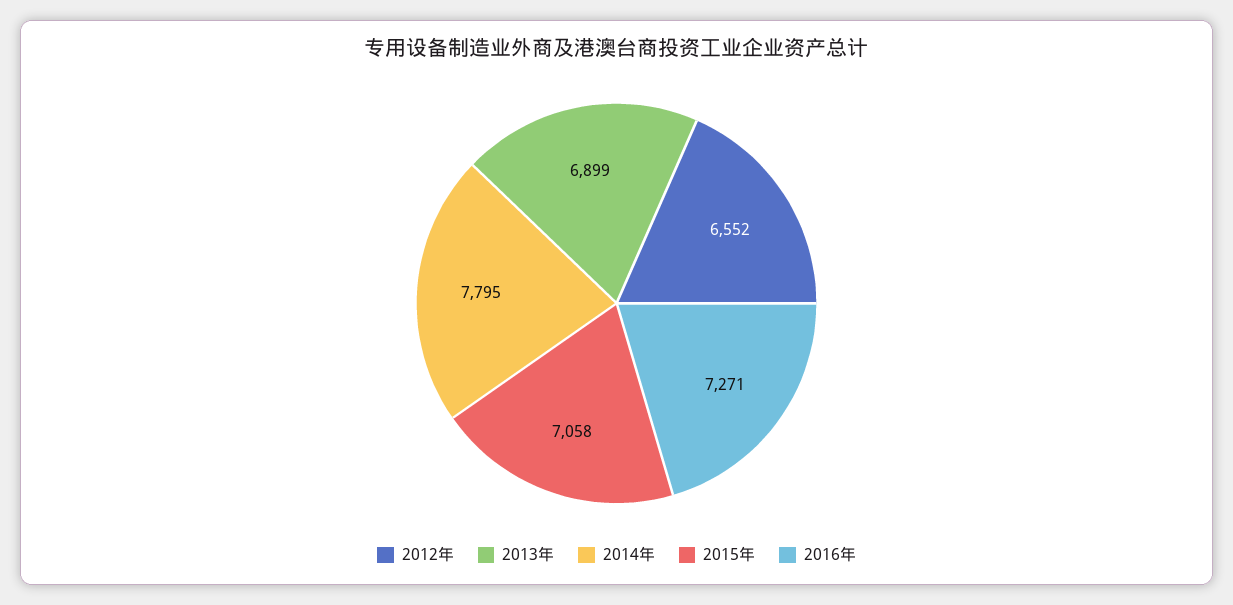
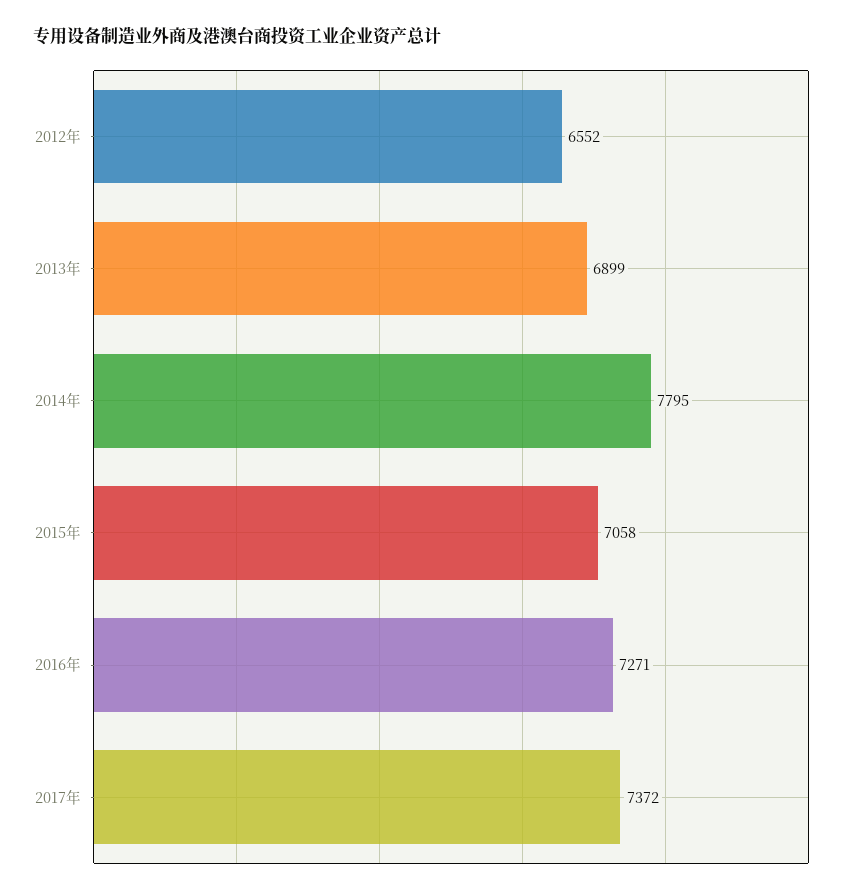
2017年: none -> 7372

